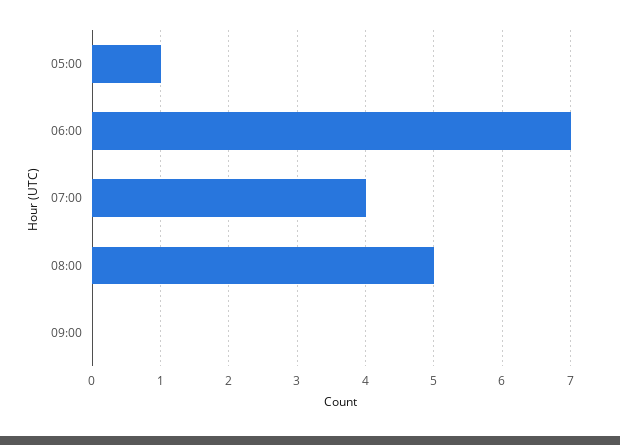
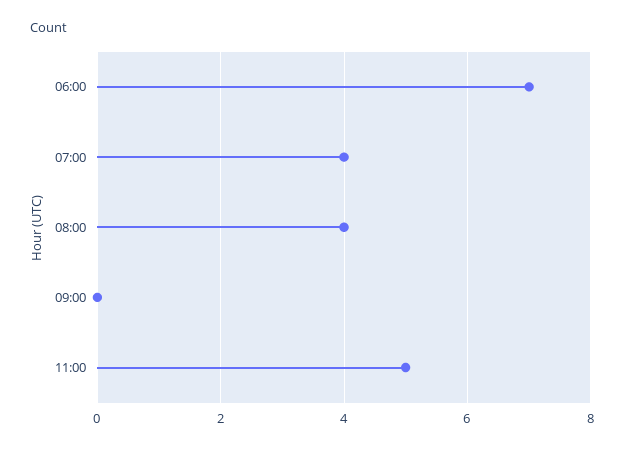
05:00: 1 -> none
08:00: 5 -> 4
11:00: none -> 5

